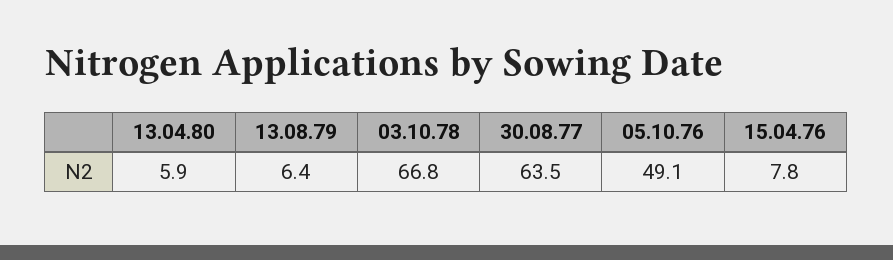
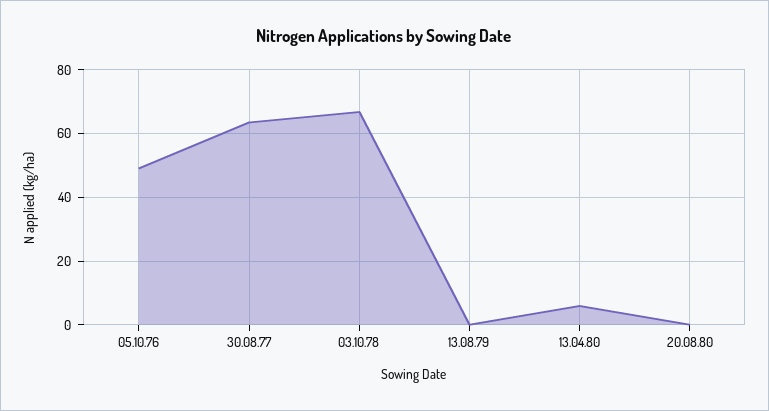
13.08.79: 6.4 -> 0
15.04.76: 7.8 -> none
20.08.80: none -> 0

